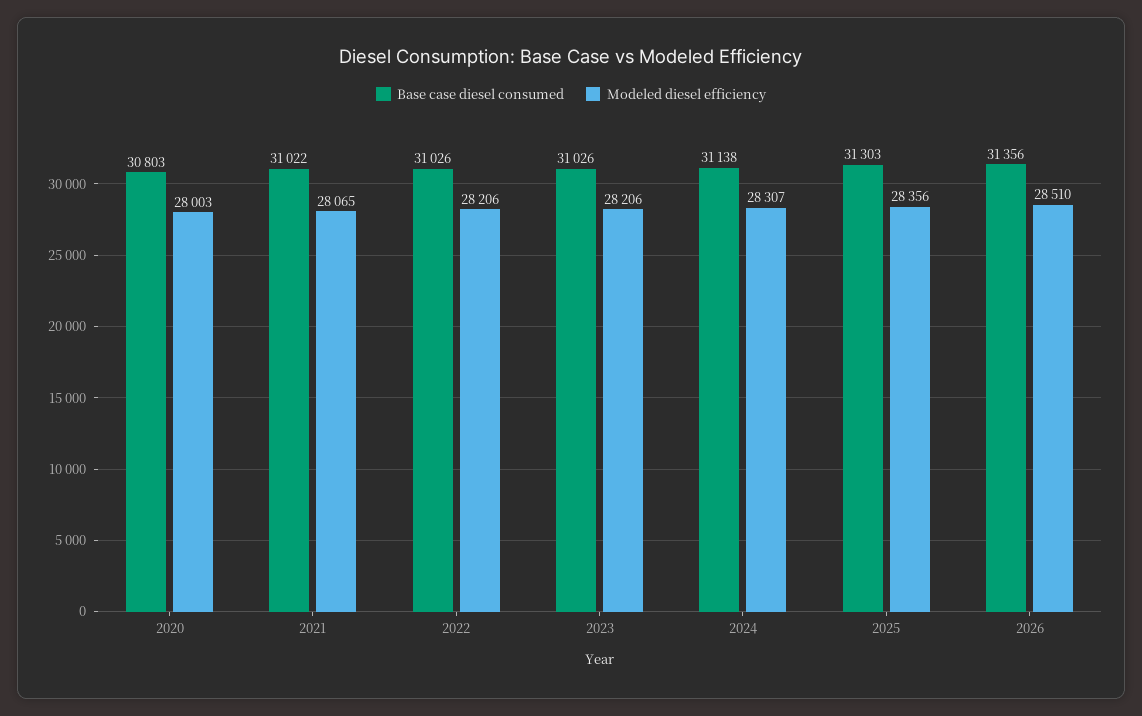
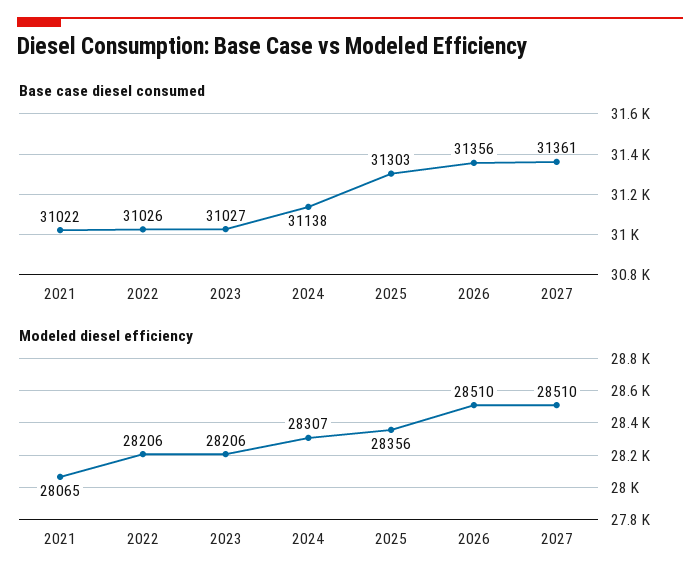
Base case diesel consumed, 2020: 30803 -> none
Modeled diesel efficiency, 2020: 28003 -> none
Base case diesel consumed, 2023: 31026 -> 31027
Base case diesel consumed, 2027: none -> 31361
Modeled diesel efficiency, 2027: none -> 28510

